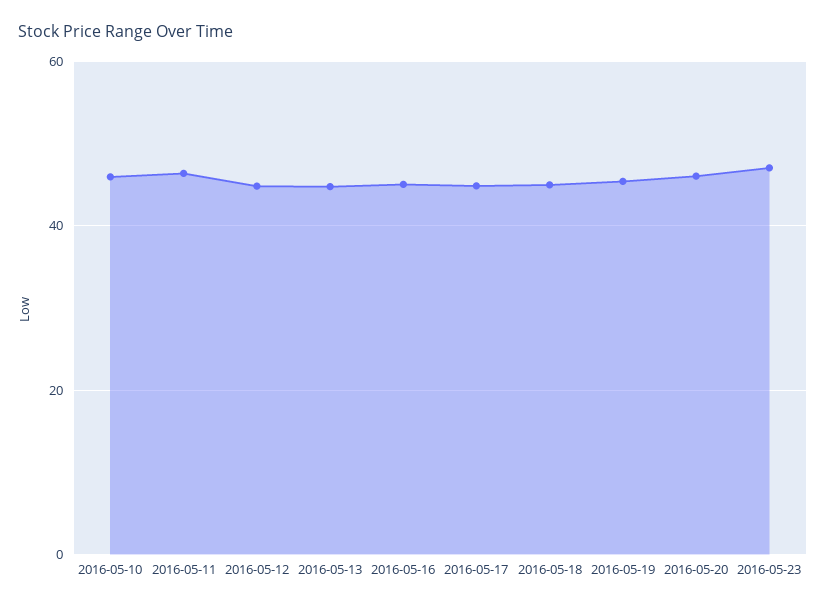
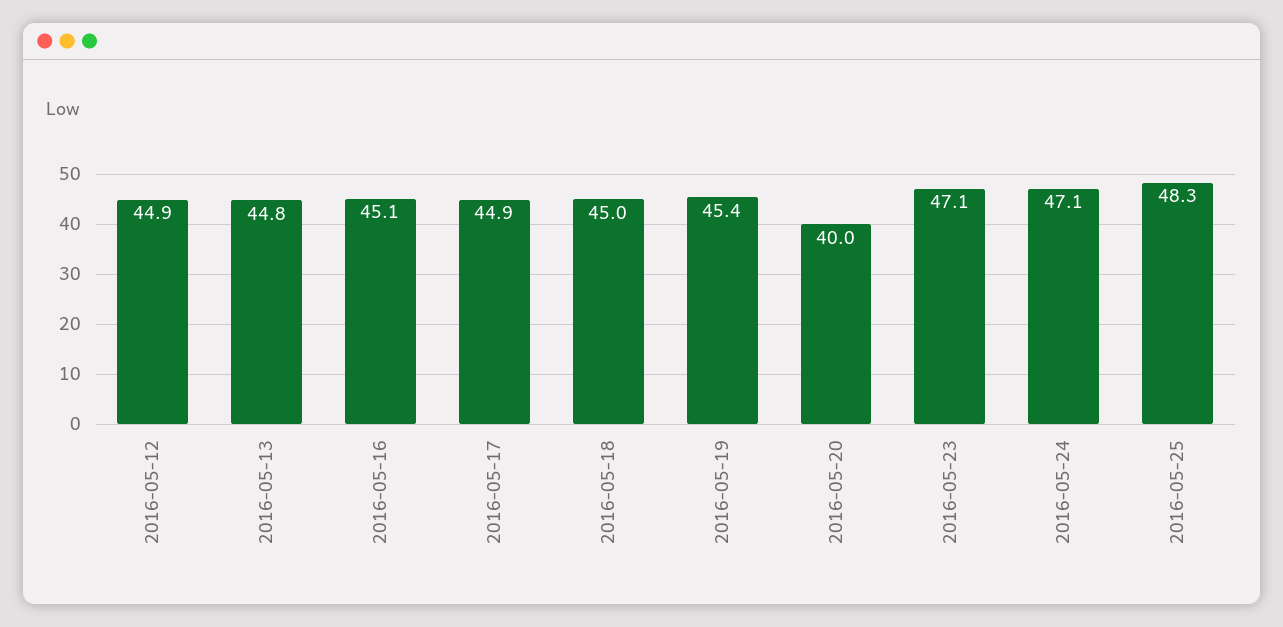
2016-05-10: 46 -> none
2016-05-11: 46 -> none
2016-05-20: 46 -> 40
2016-05-24: none -> 47.1
2016-05-25: none -> 48.3

